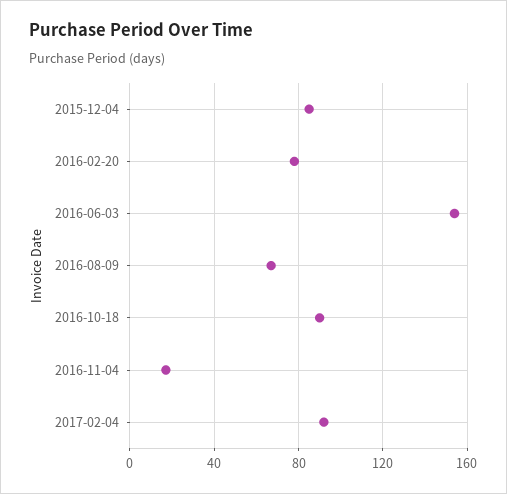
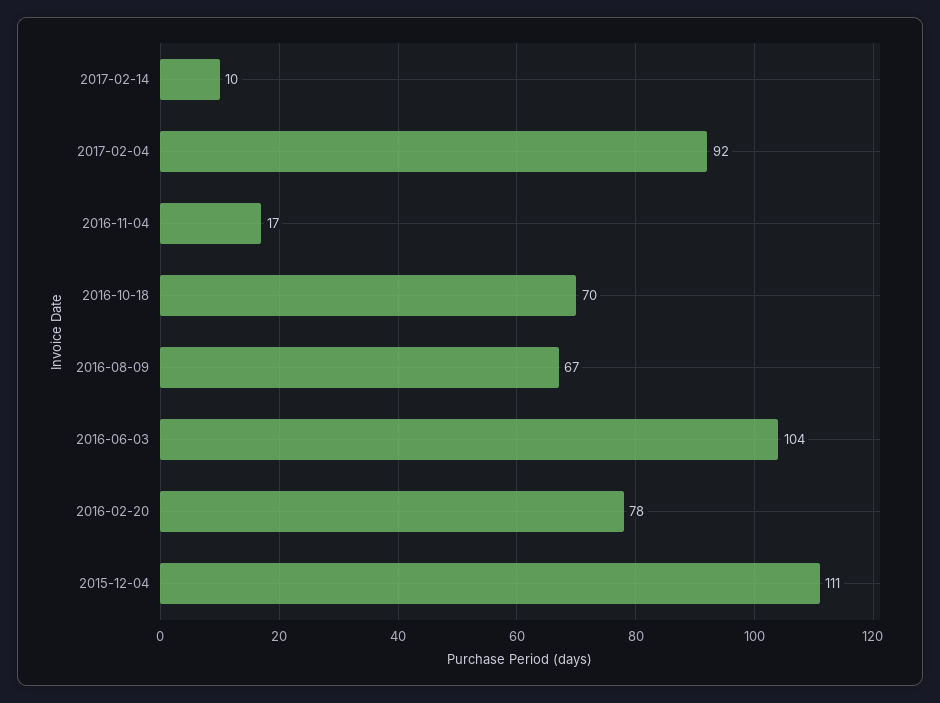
2015-12-04: 85 -> 111
2016-06-03: 155 -> 104
2016-10-18: 90 -> 70
2017-02-14: none -> 10

